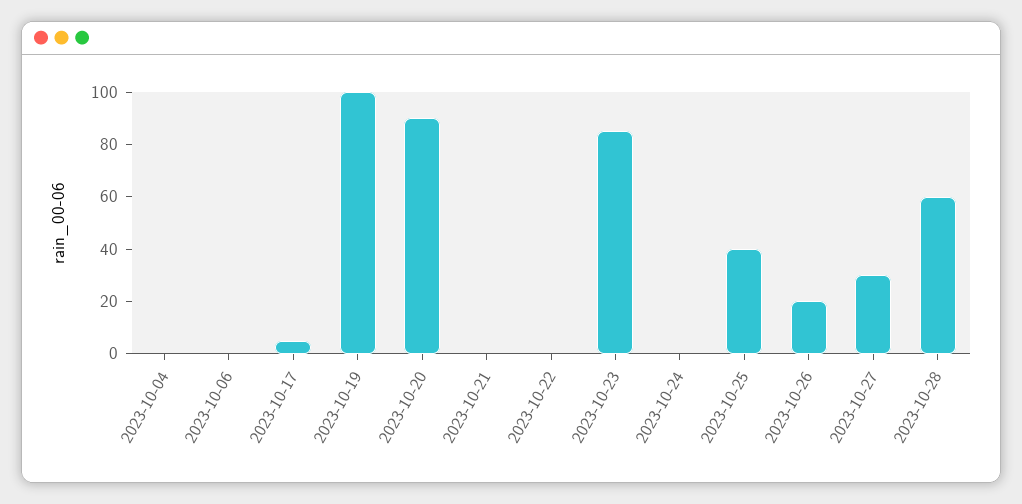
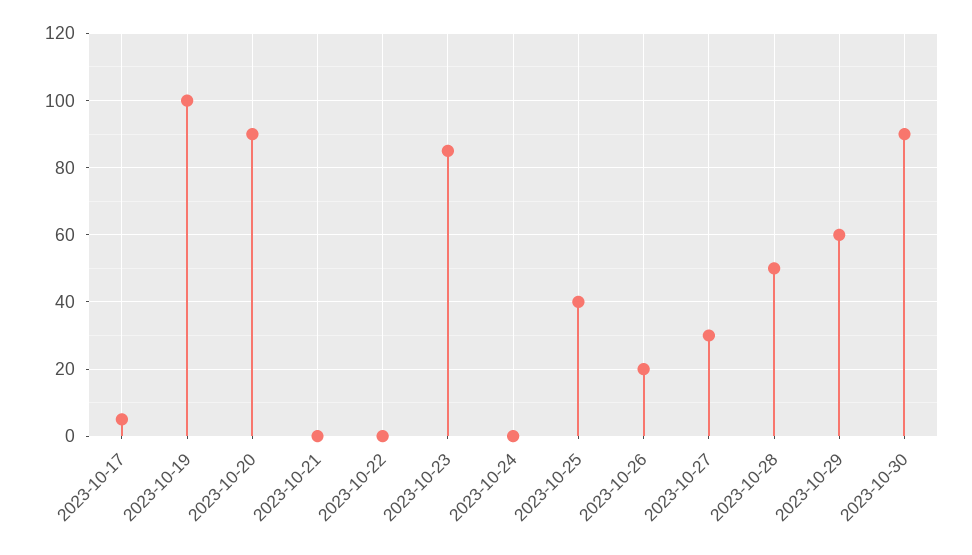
2023-10-04: 0 -> none
2023-10-06: 0 -> none
2023-10-28: 60 -> 50
2023-10-29: none -> 60
2023-10-30: none -> 90

